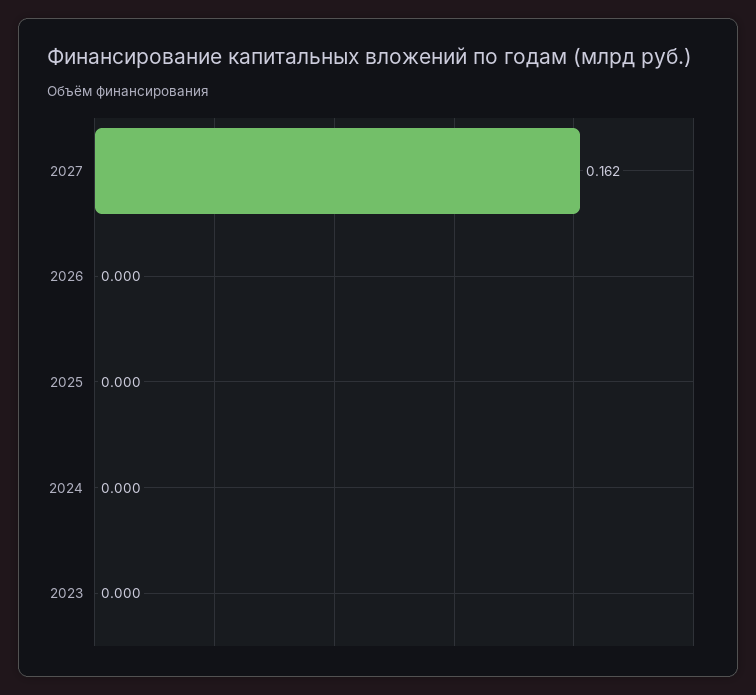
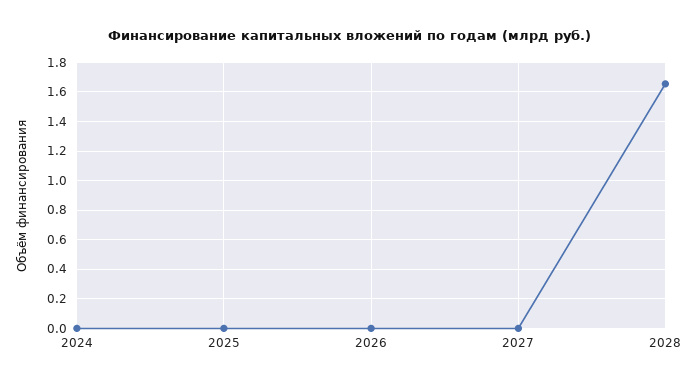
2027: 0.162 -> 0
2023: 0 -> none
2028: none -> 1.65

